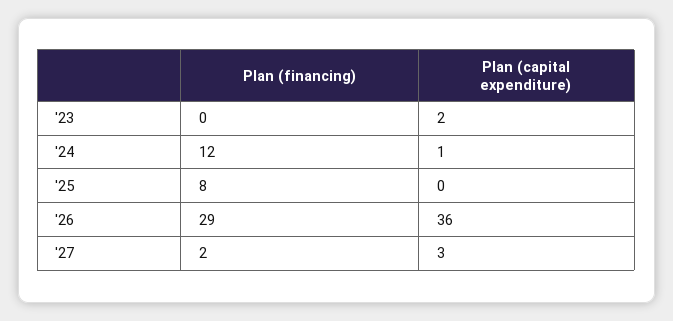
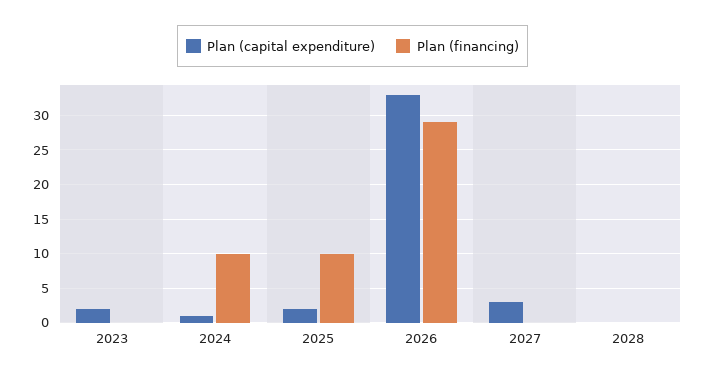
Plan (financing), '24: 12 -> 10
Plan (financing), '25: 8 -> 10
Plan (capital expenditure), '25: 0 -> 2
Plan (capital expenditure), '26: 36 -> 33
Plan (financing), '27: 2 -> 0
Plan (capital expenditure), 2028: none -> 0
Plan (financing), 2028: none -> 0

